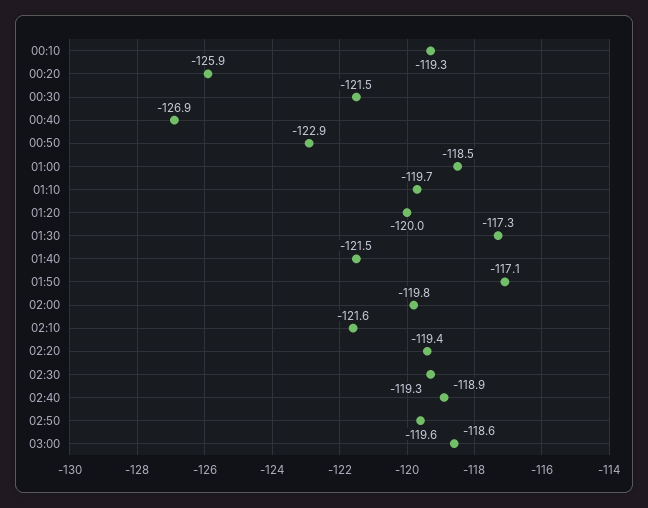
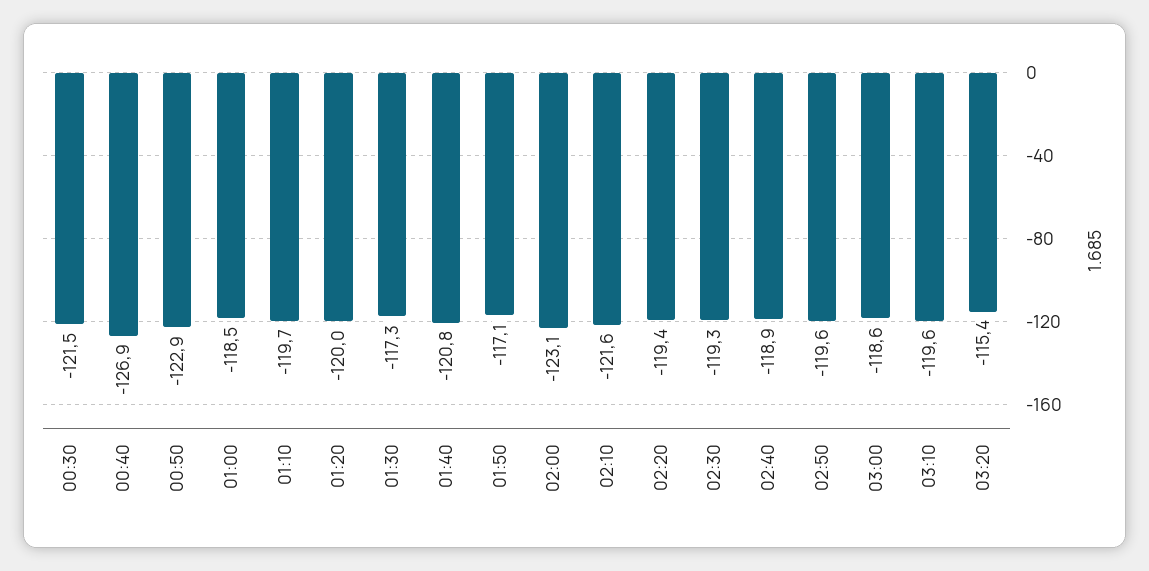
00:10: -119.3 -> none
00:20: -125.9 -> none
01:40: -121.5 -> -120.8
02:00: -119.8 -> -123.1
03:10: none -> -119.6
03:20: none -> -115.4

